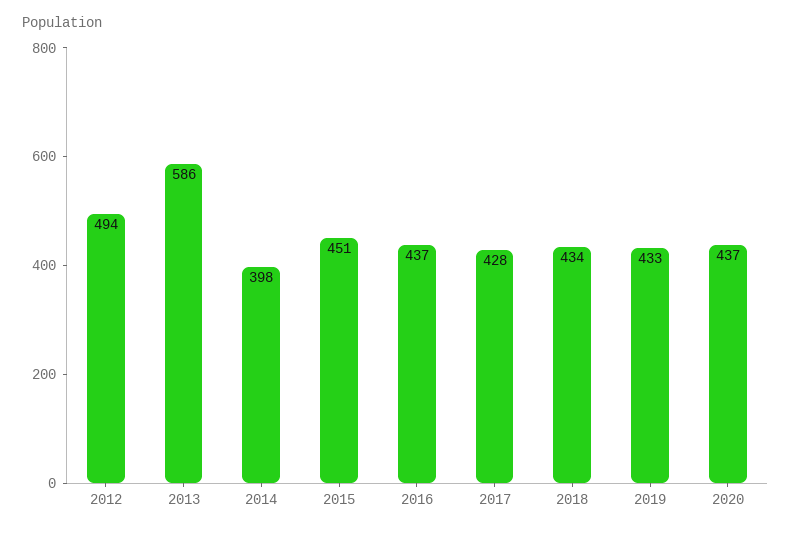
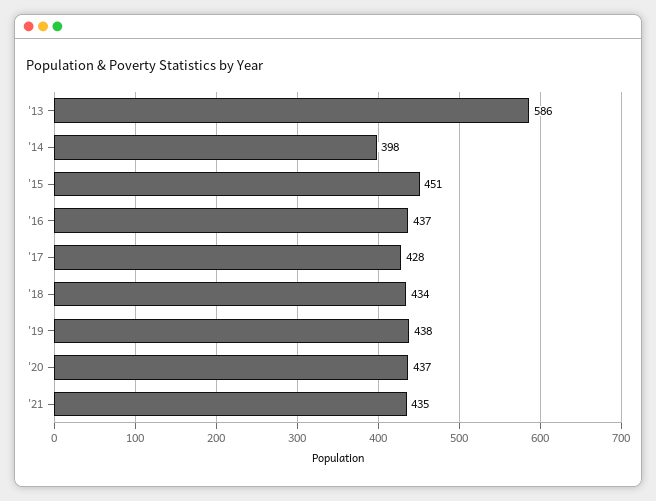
2012: 494 -> none
2019: 433 -> 438
'21: none -> 435

